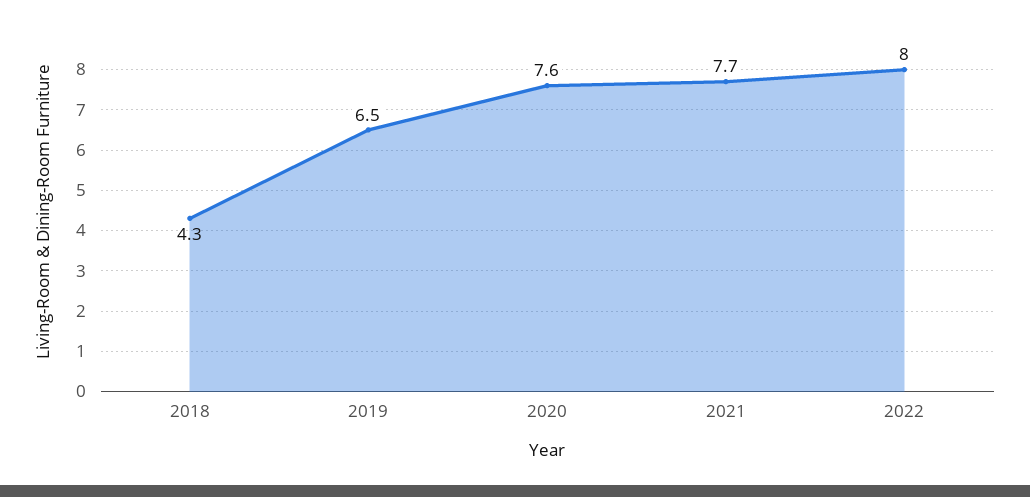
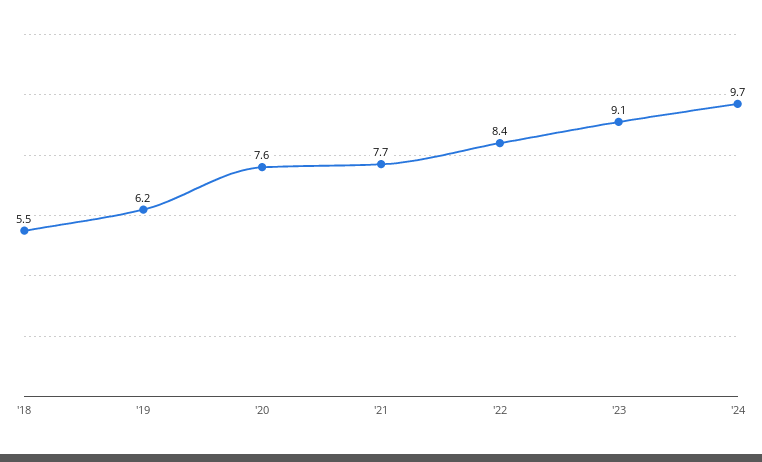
2018: 4.3 -> 5.5
2019: 6.5 -> 6.2
2022: 8 -> 8.4
'23: none -> 9.1
'24: none -> 9.7

